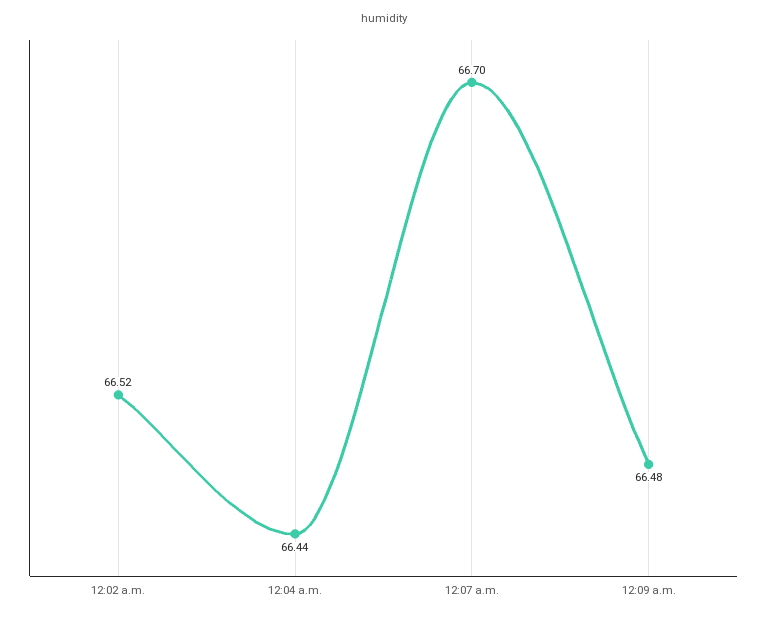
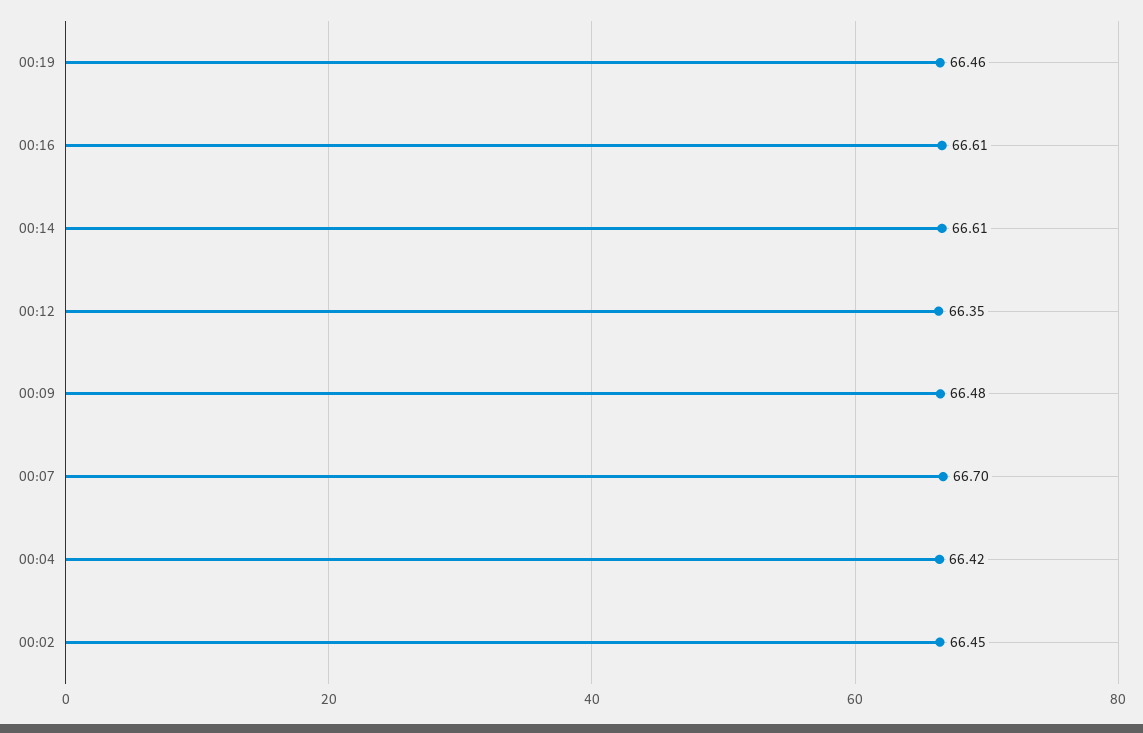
12:02 a.m.: 66.52 -> 66.45
12:04 a.m.: 66.44 -> 66.42
00:19: none -> 66.46
00:16: none -> 66.61
00:14: none -> 66.61
00:12: none -> 66.35

